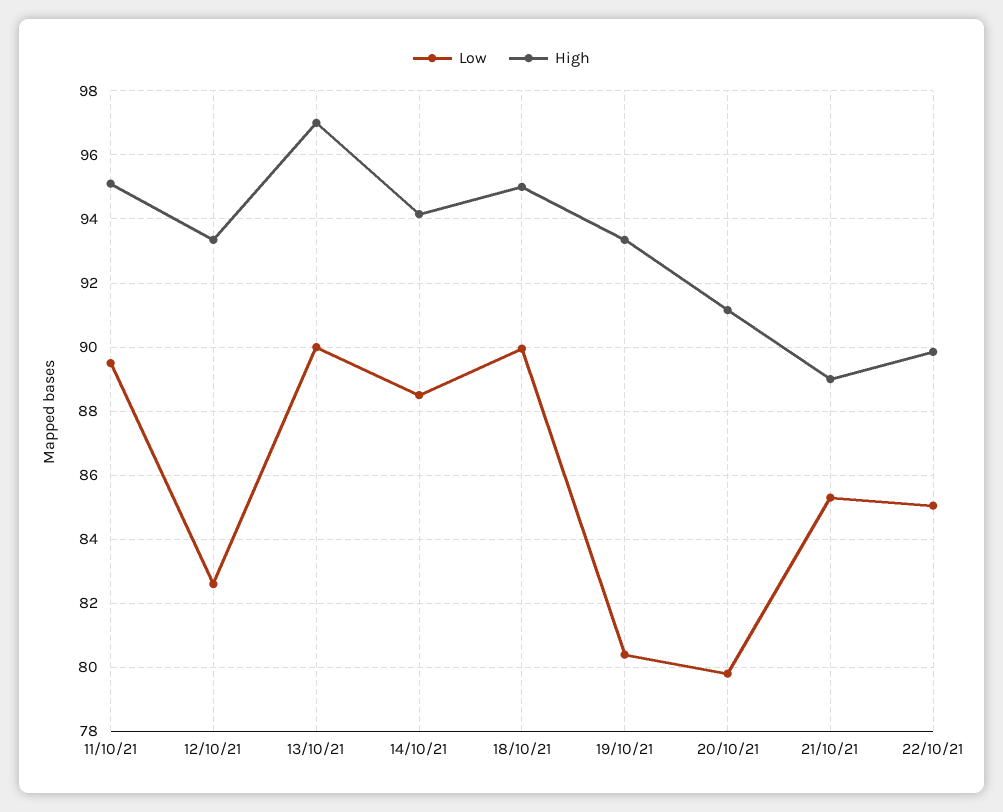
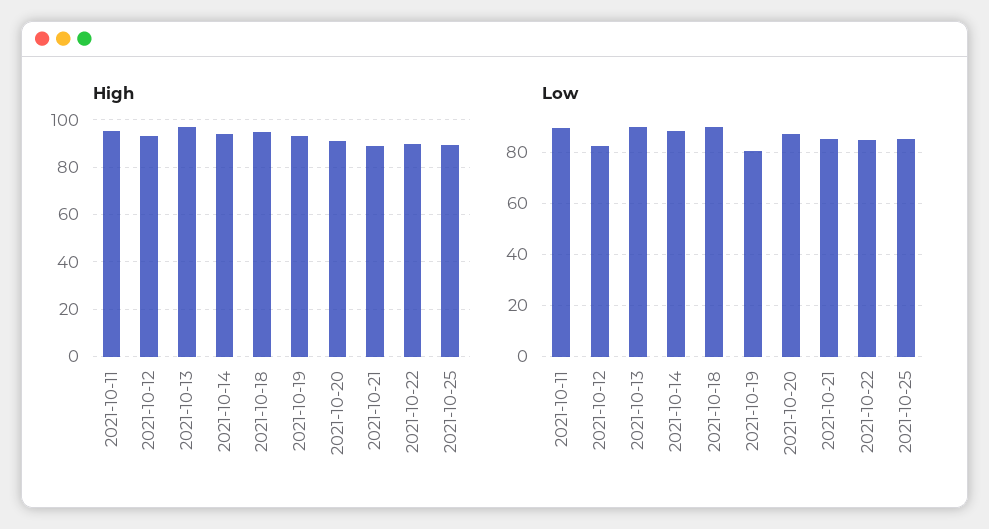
Low, 20/10/21: 79.8 -> 87.5
High, 2021-10-25: none -> 90
Low, 2021-10-25: none -> 85

